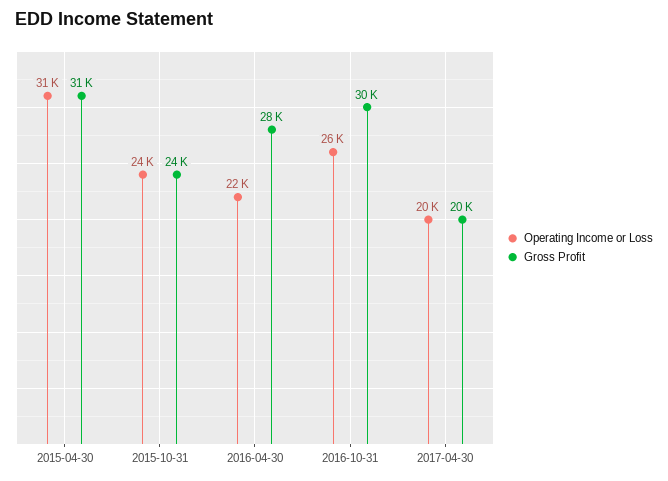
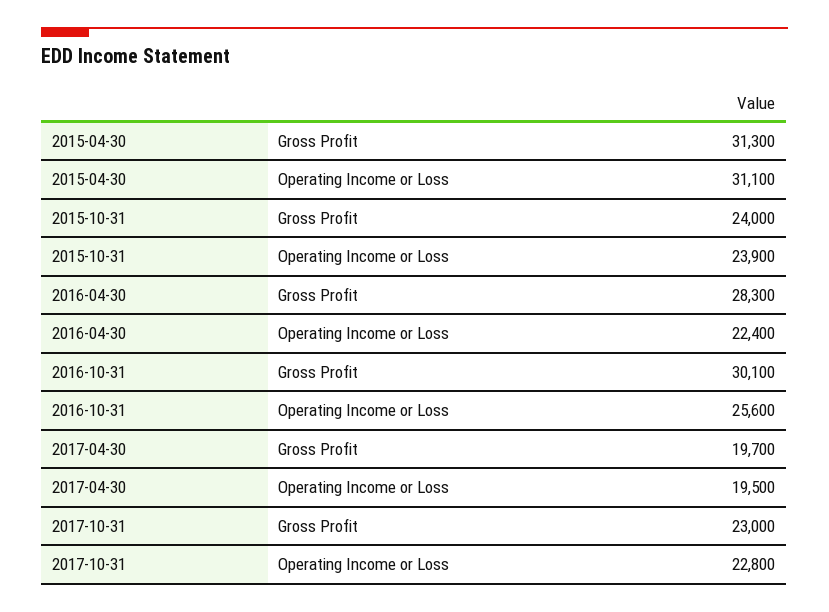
Gross Profit, 2017-10-31: none -> 23000
Operating Income or Loss, 2017-10-31: none -> 22800

